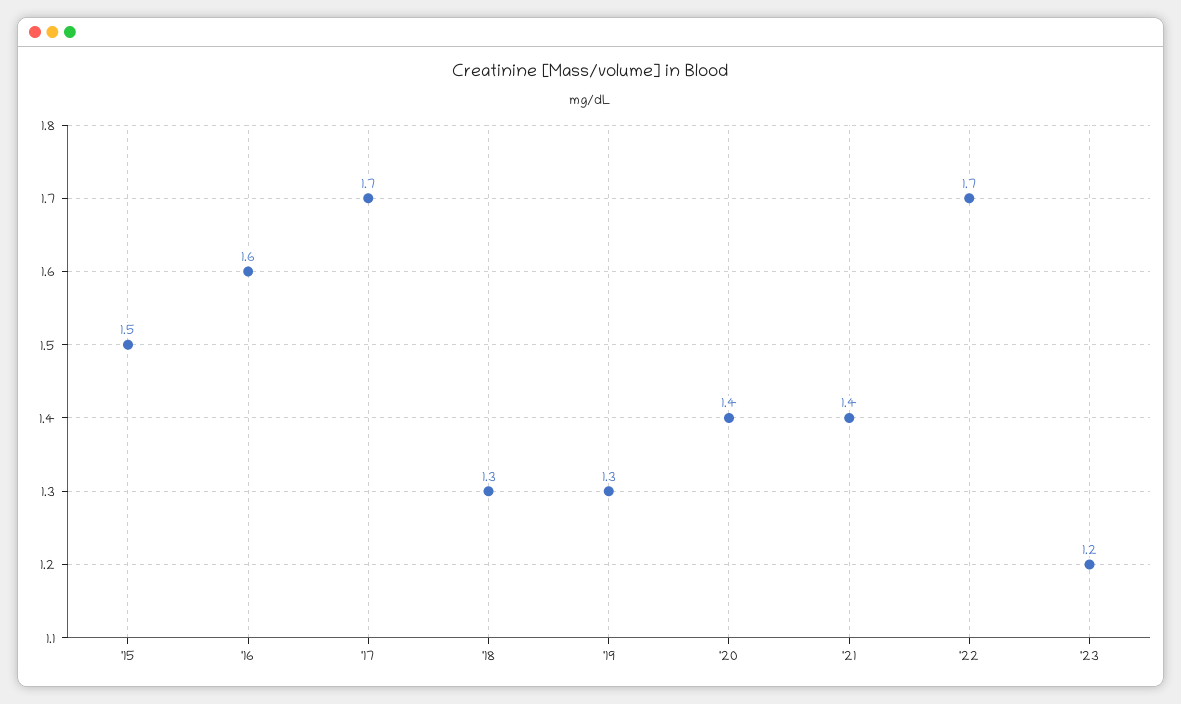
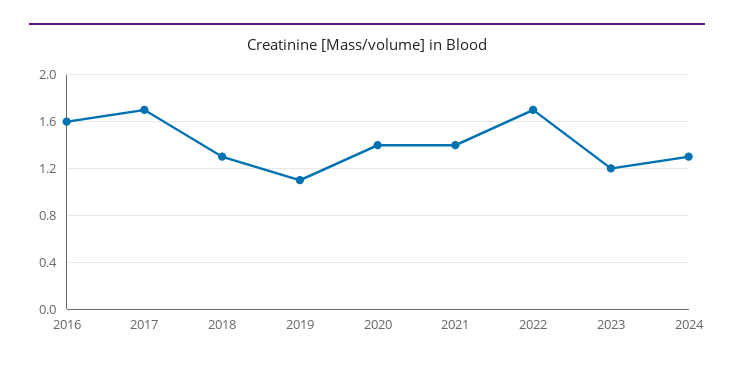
'15: 1.5 -> none
'19: 1.3 -> 1.1
2024: none -> 1.3

